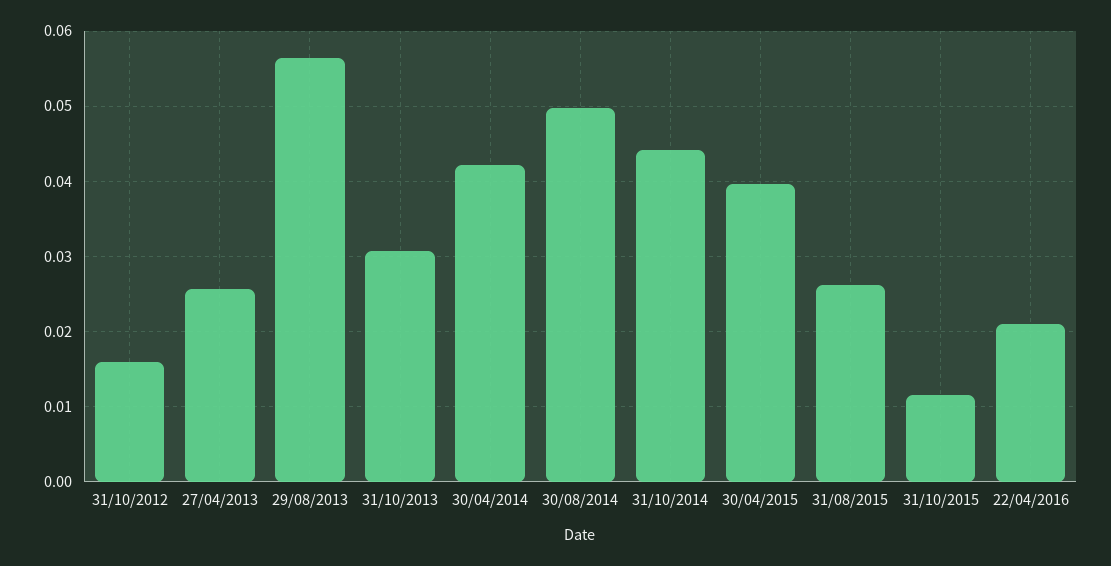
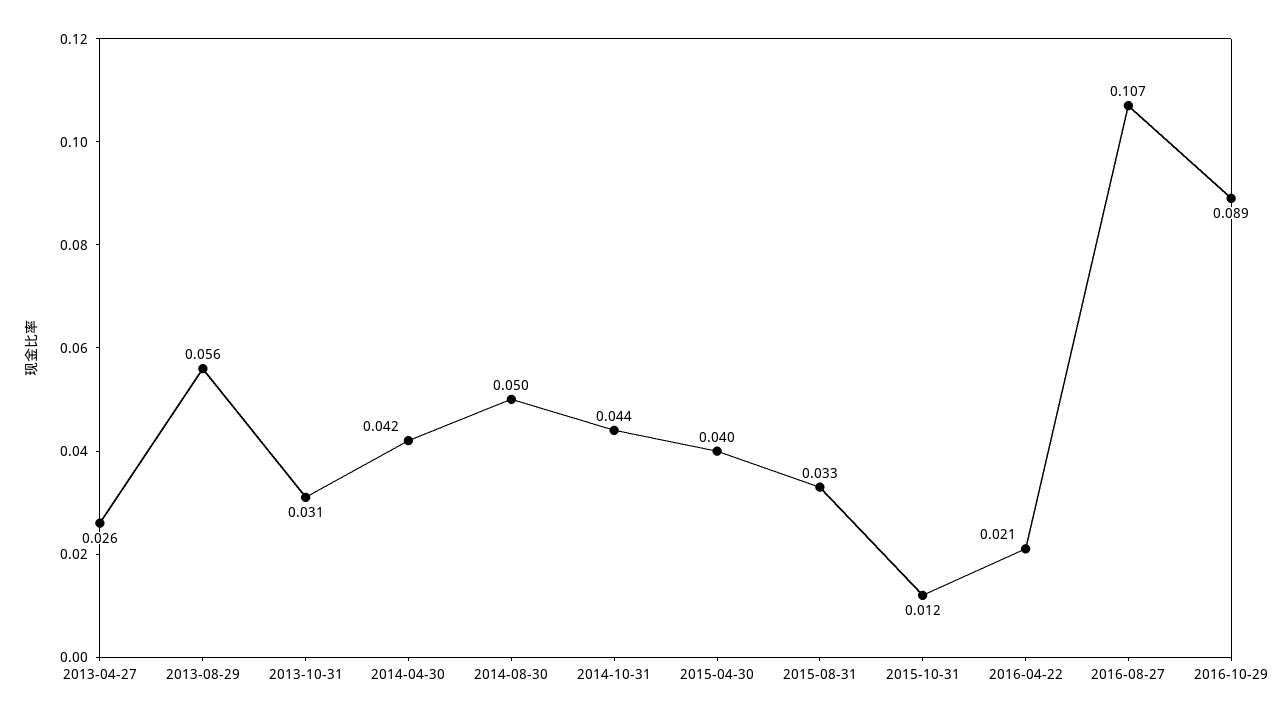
31/10/2012: 0.016 -> none
31/08/2015: 0.026 -> 0.033
2016-08-27: none -> 0.107
2016-10-29: none -> 0.089

